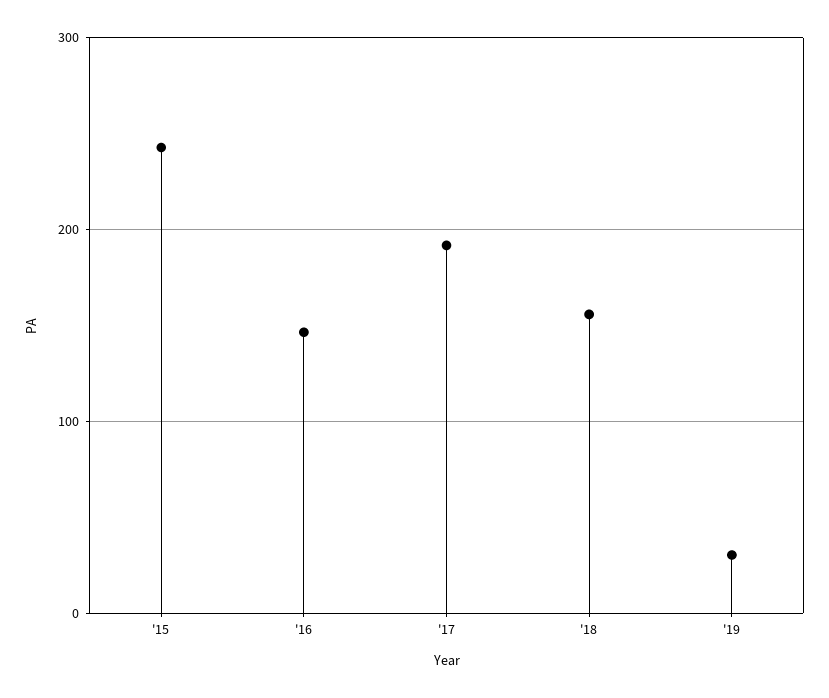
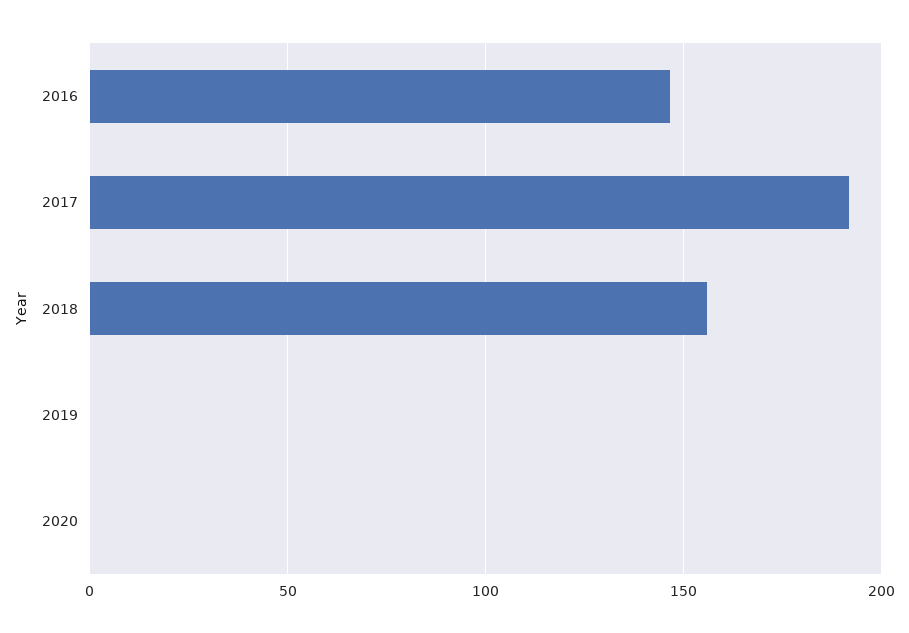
'15: 240 -> none
'19: 30 -> 0
2020: none -> 0

